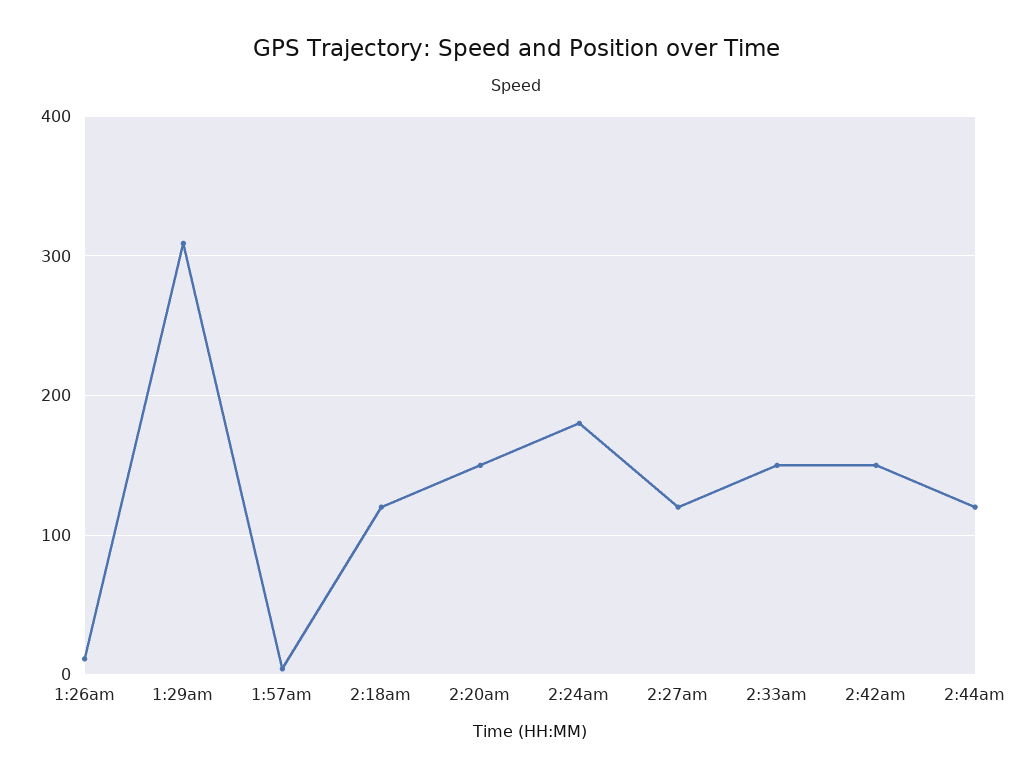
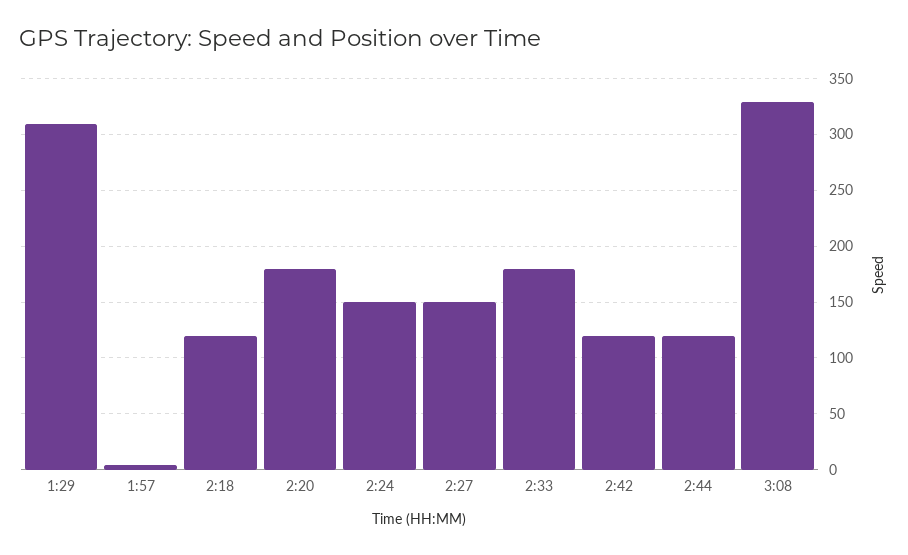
1:26am: 10 -> none
2:20am: 150 -> 180
2:24am: 180 -> 150
2:27am: 120 -> 150
2:33am: 150 -> 180
2:42am: 150 -> 120
3:08: none -> 330

